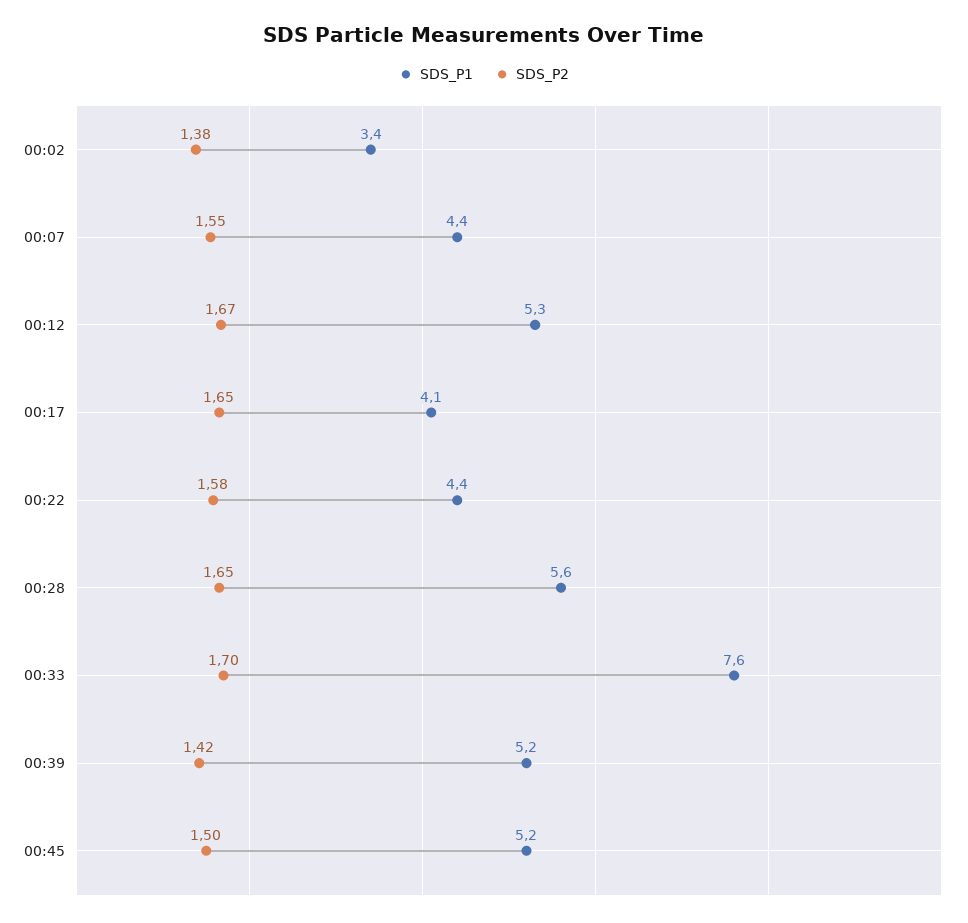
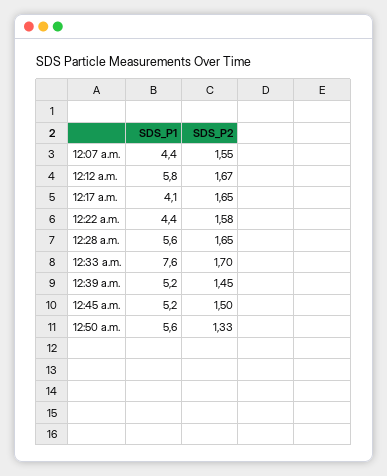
SDS_P1, 00:02: 3.4 -> none
SDS_P2, 00:02: 1.38 -> none
SDS_P1, 00:12: 5.3 -> 5.8
SDS_P2, 00:39: 1.42 -> 1.45
SDS_P1, 12:50 a.m.: none -> 5.6
SDS_P2, 12:50 a.m.: none -> 1.33

